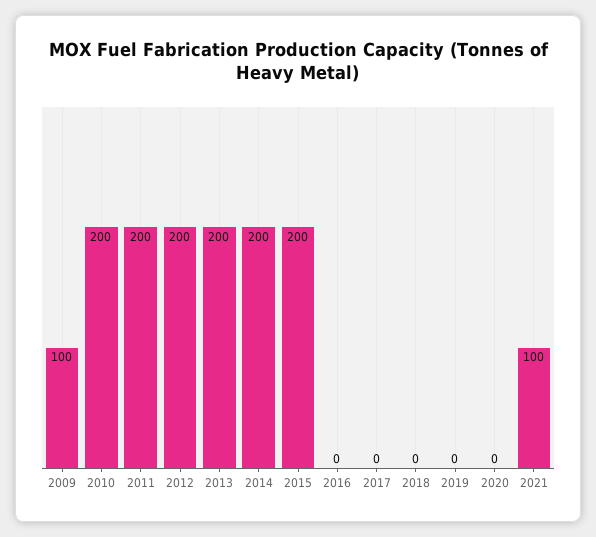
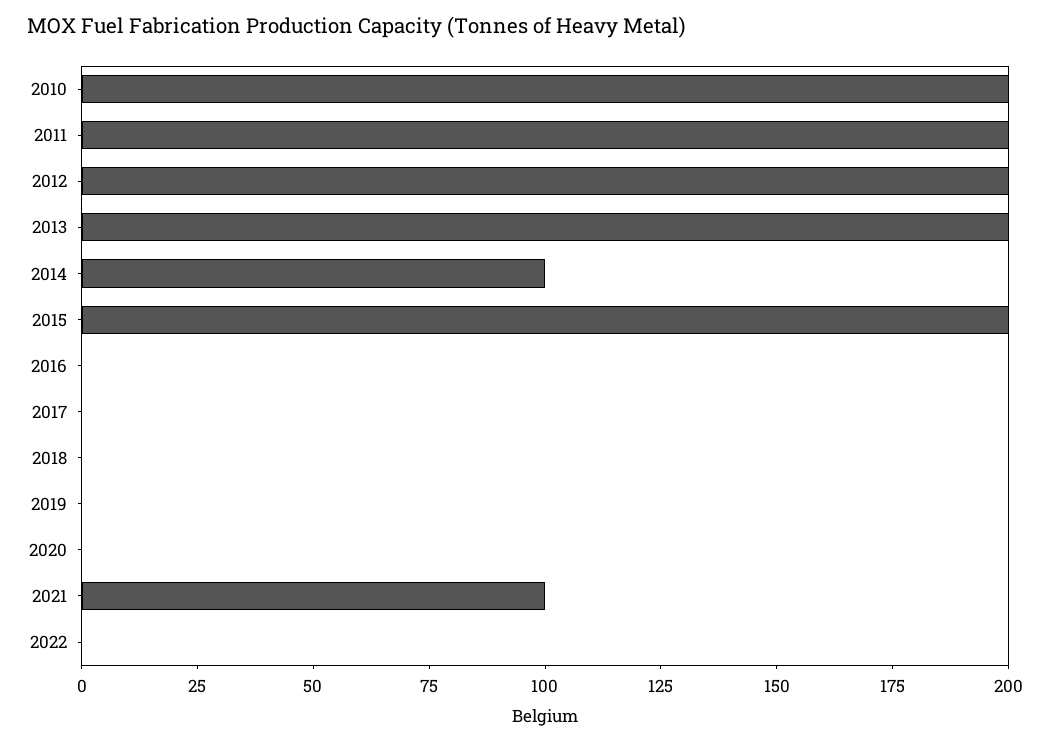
2009: 100 -> none
2014: 200 -> 100
2022: none -> 0

